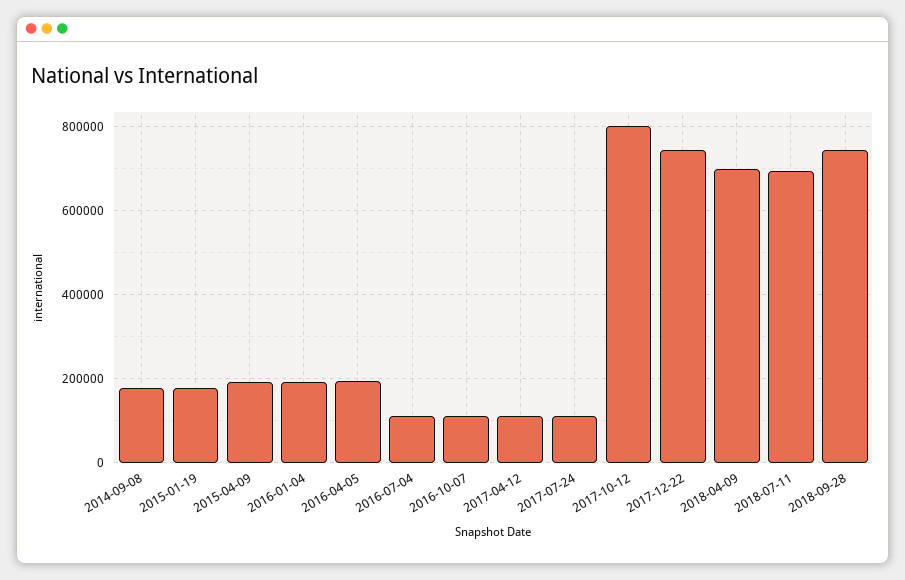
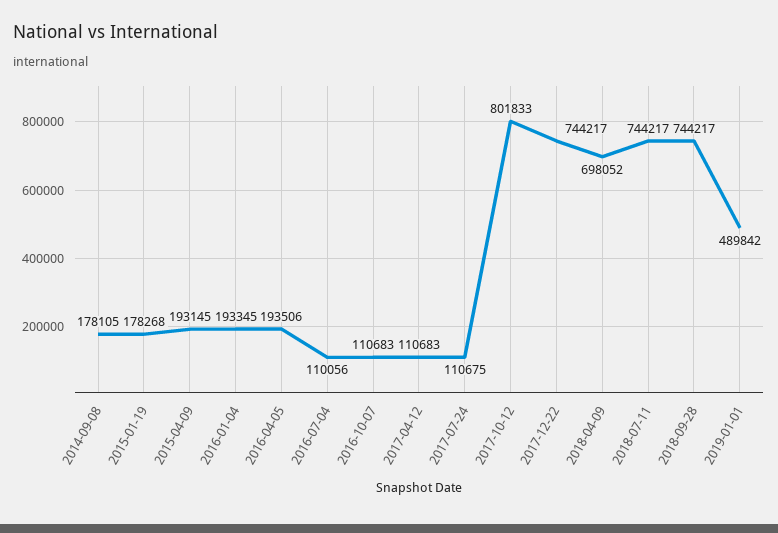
2018-07-11: 700000 -> 744217
2019-01-01: none -> 489842

